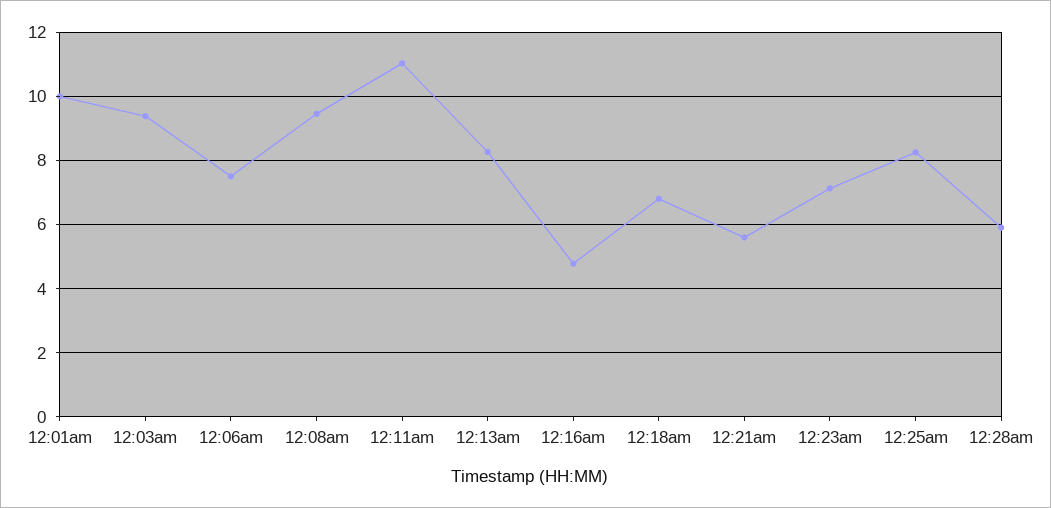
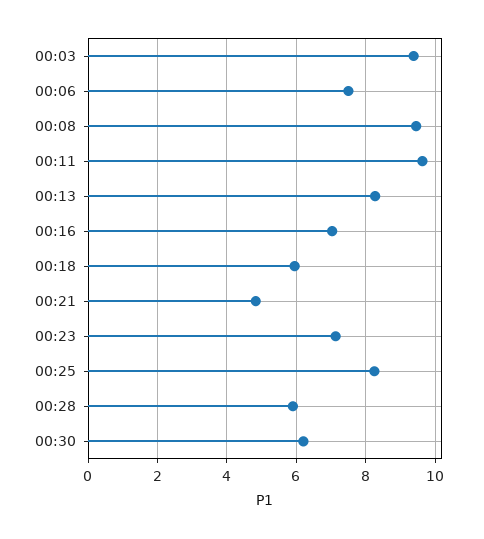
12:01am: 10 -> none
12:11am: 11 -> 9.6
12:16am: 4.8 -> 7
12:18am: 6.8 -> 6
12:21am: 5.6 -> 4.8
00:30: none -> 6.2

